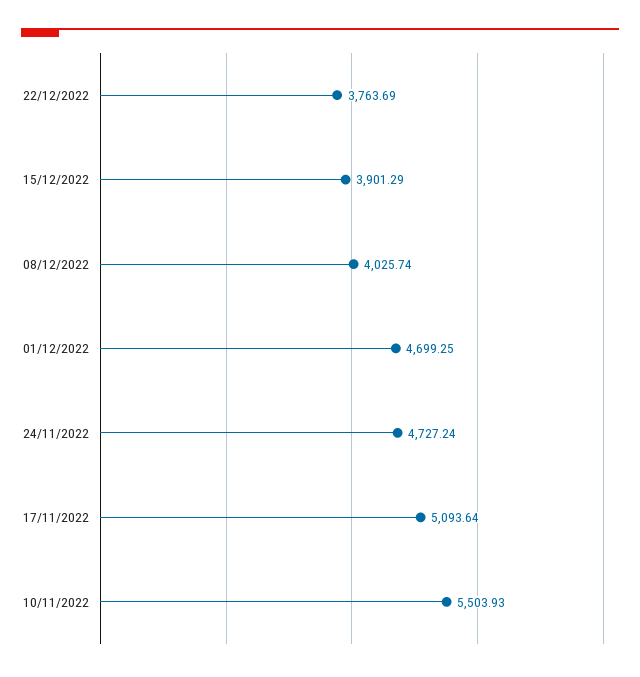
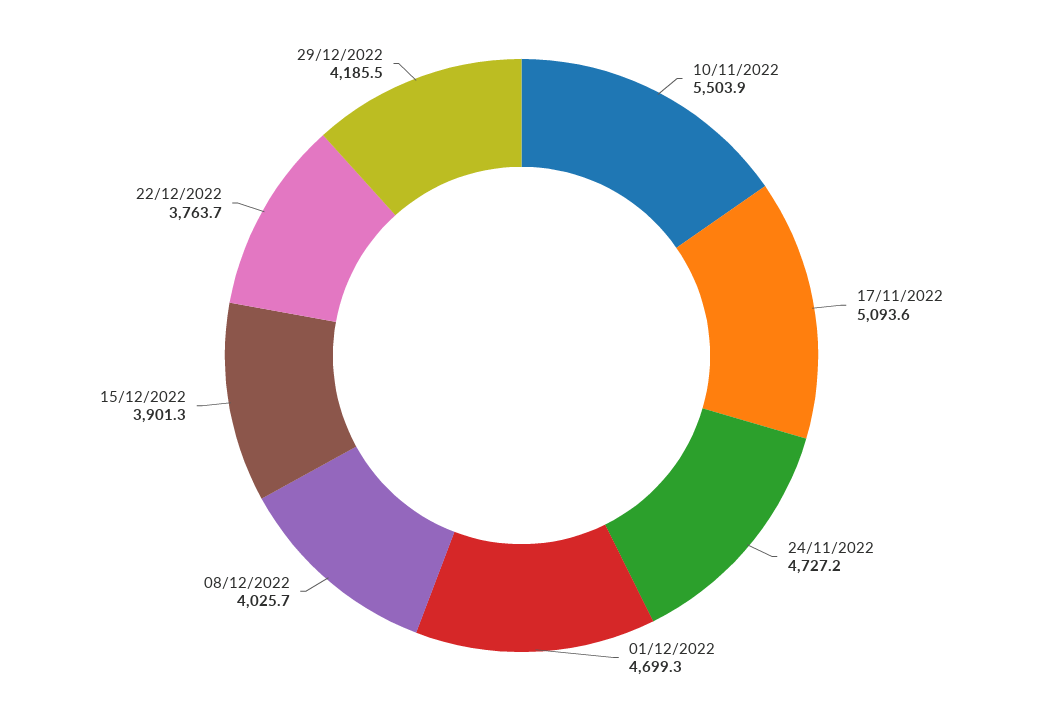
29/12/2022: none -> 4185.5

